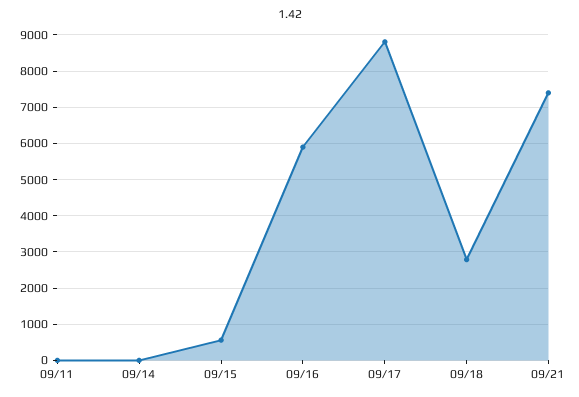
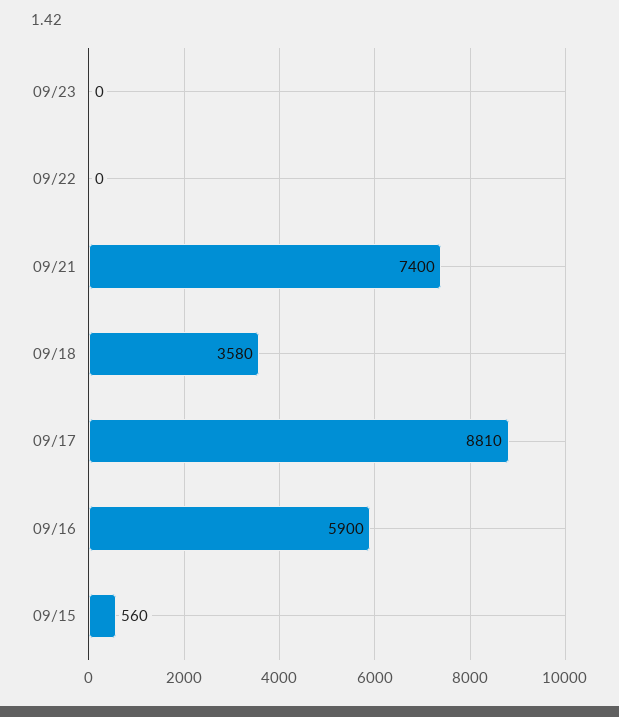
09/11: 0 -> none
09/14: 0 -> none
09/18: 2800 -> 3580
09/23: none -> 0
09/22: none -> 0

